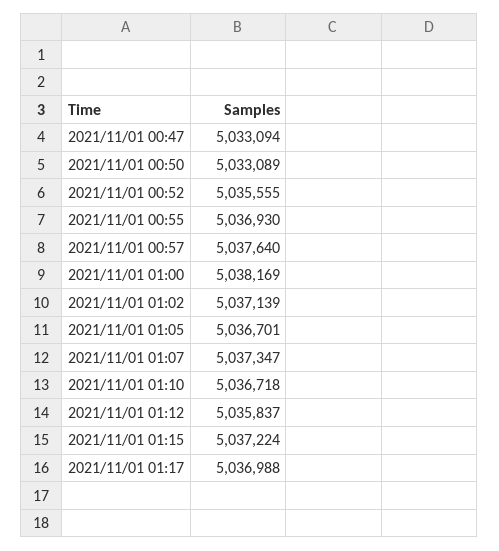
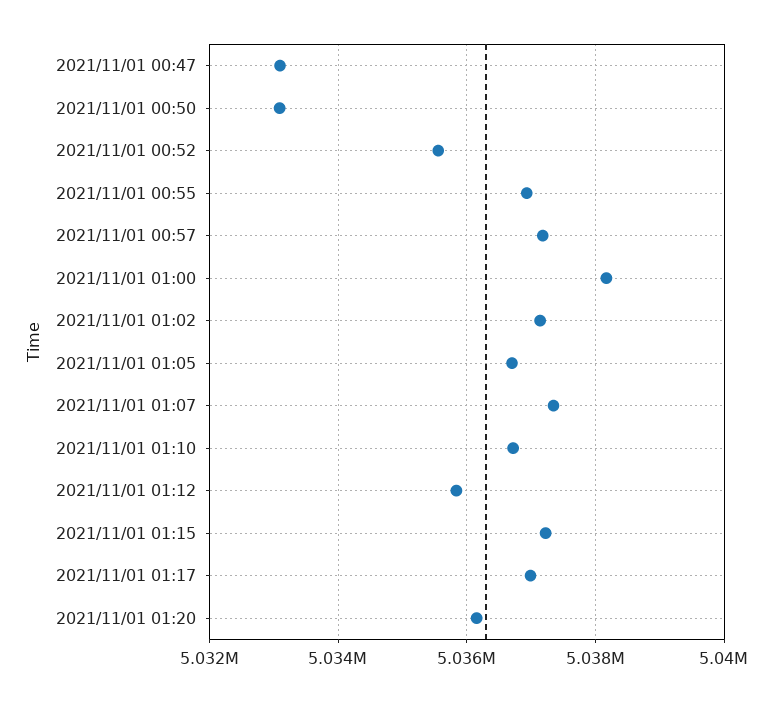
2021/11/01 00:57: 5037640 -> 5037200
2021/11/01 01:20: none -> 5036200

